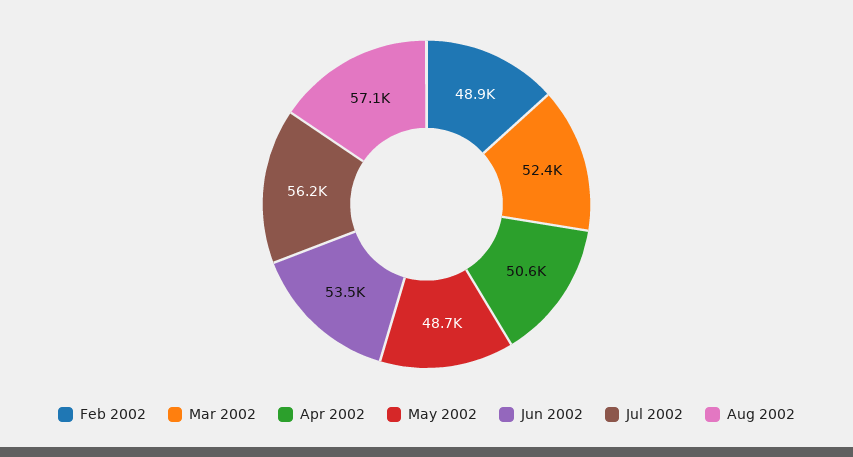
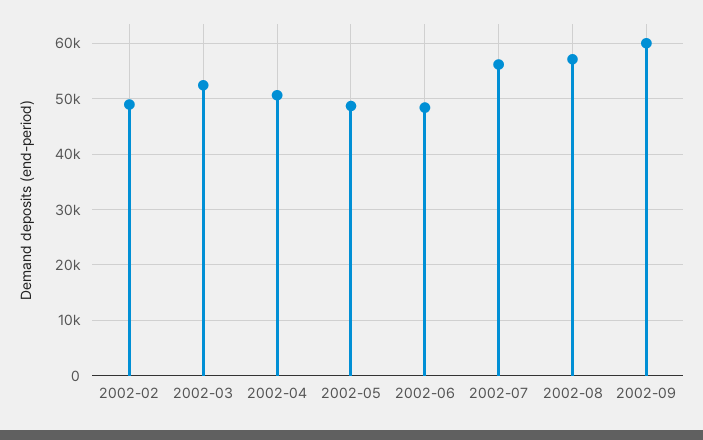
Jun 2002: 53500 -> 48000
2002-09: none -> 60000

